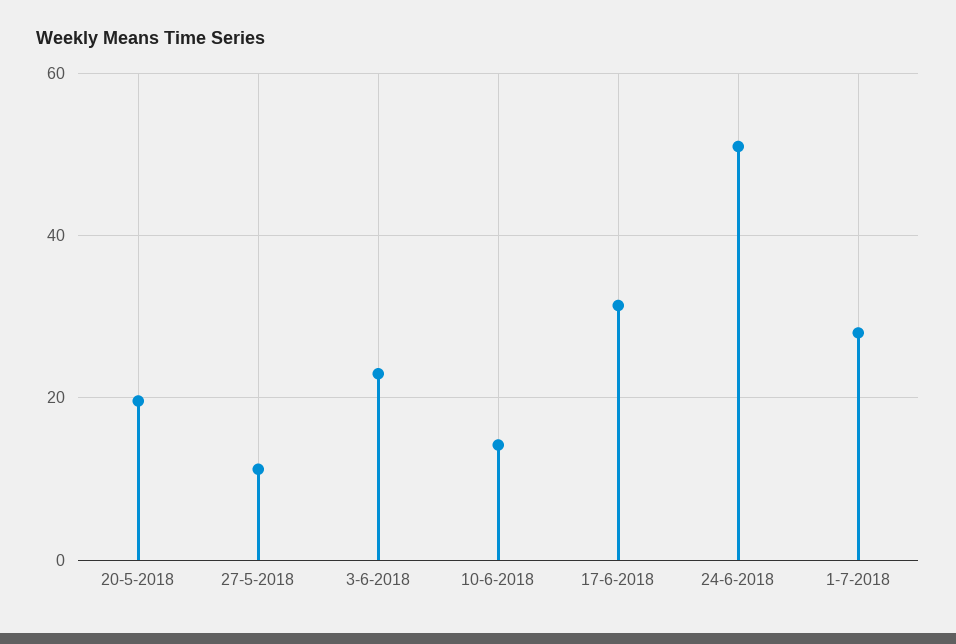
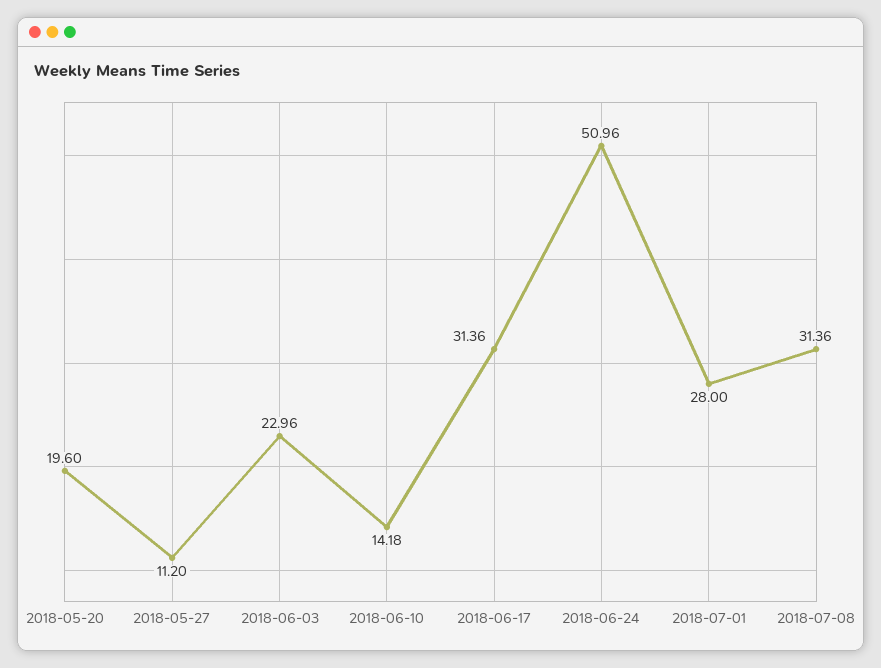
2018-07-08: none -> 31.36

